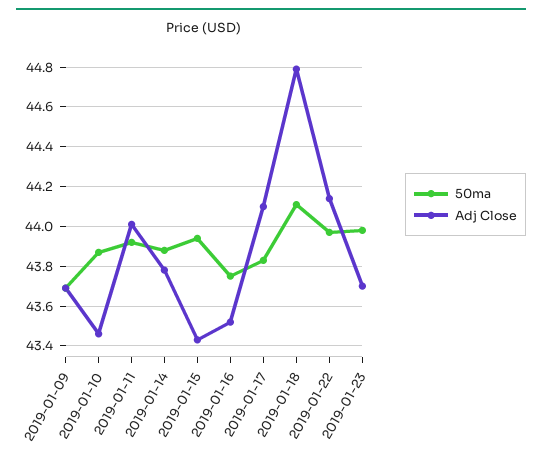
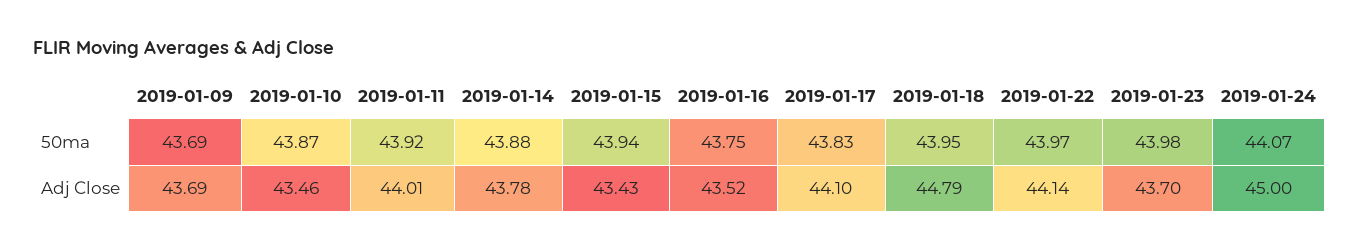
50ma, 2019-01-18: 44.1 -> 43.95
50ma, 2019-01-24: none -> 44.07
Adj Close, 2019-01-24: none -> 45

